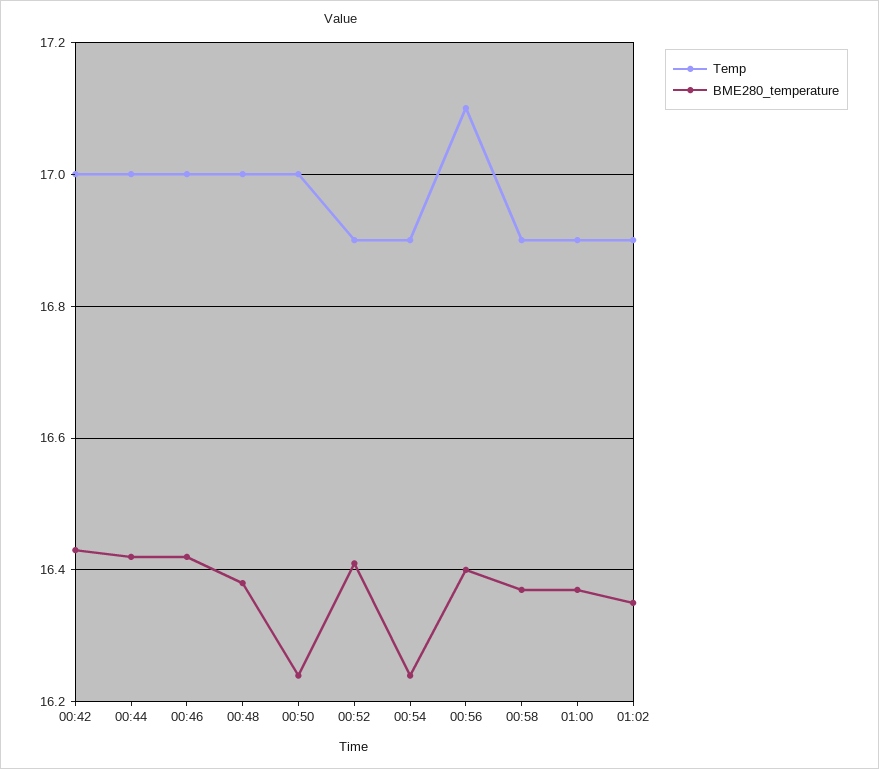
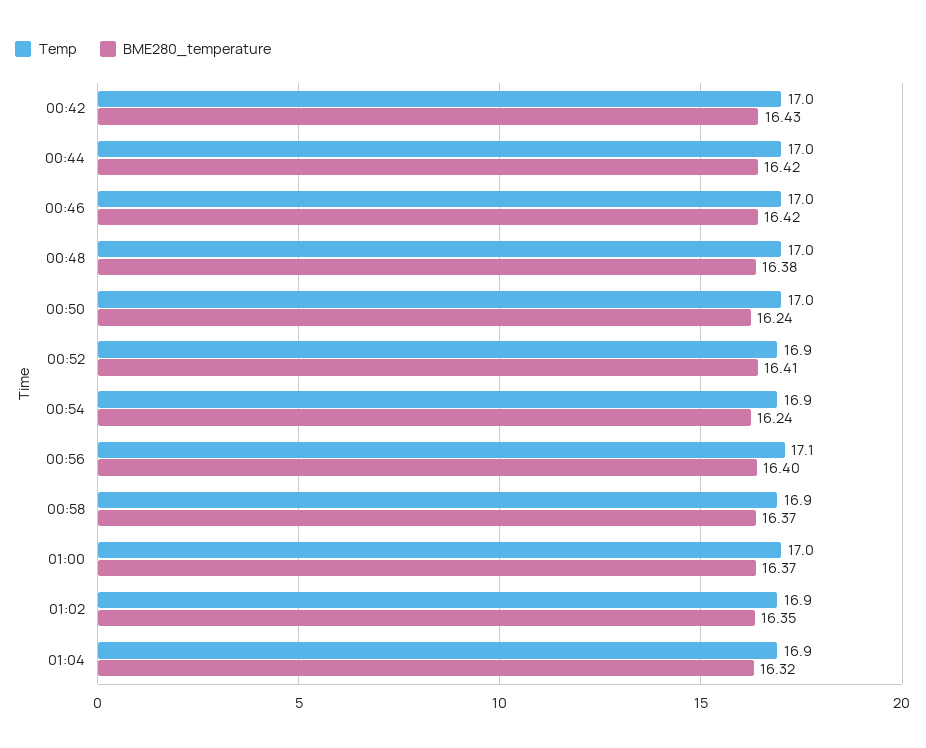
Temp, 01:00: 16.9 -> 17
Temp, 01:04: none -> 16.9
BME280_temperature, 01:04: none -> 16.32

